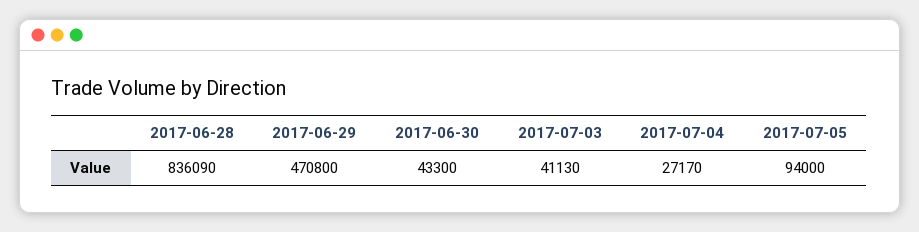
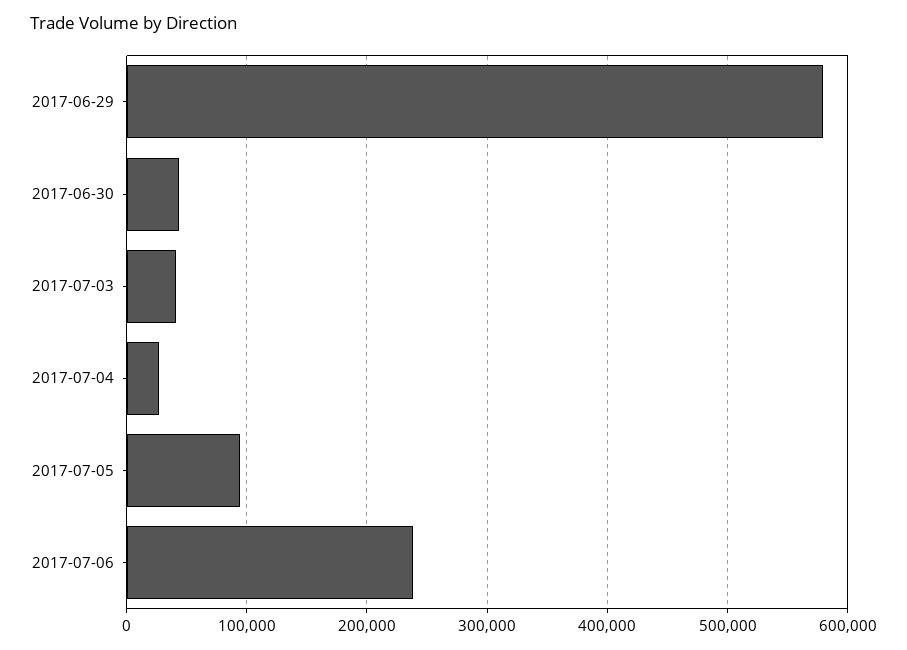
2017-06-28: 836090 -> none
2017-06-29: 470800 -> 580000
2017-07-06: none -> 240000

